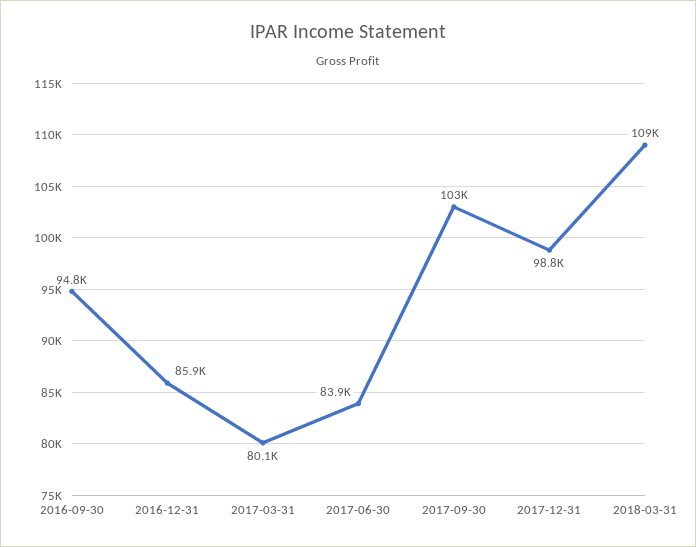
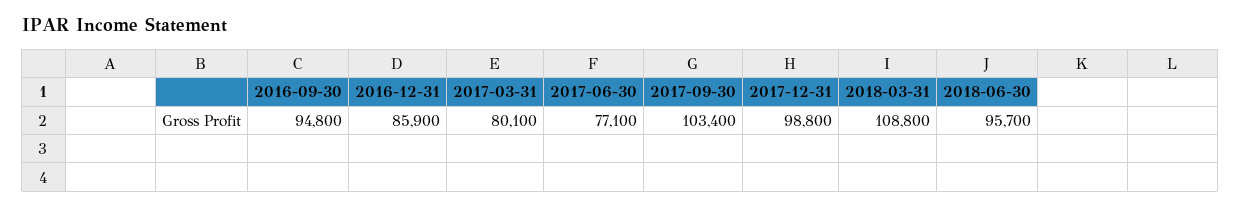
2017-06-30: 83900 -> 77100
2018-06-30: none -> 95700

